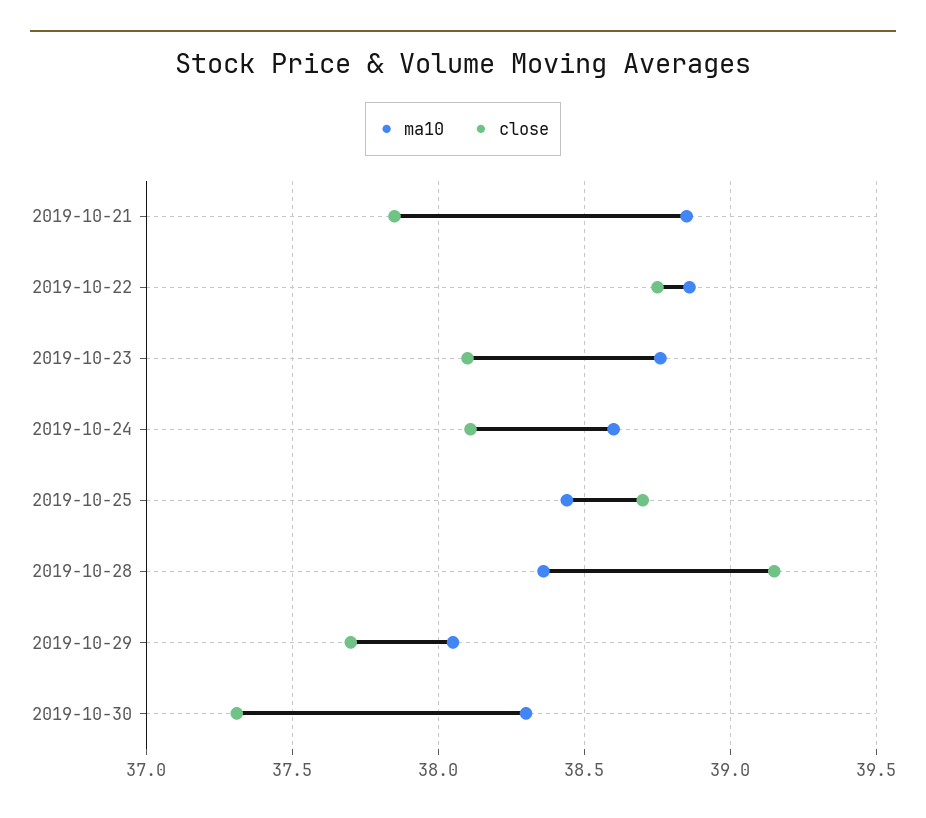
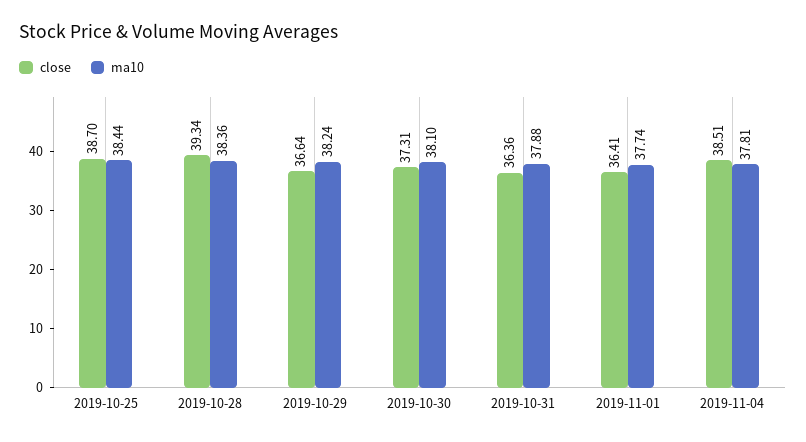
ma10, 2019-10-21: 38.85 -> none
close, 2019-10-21: 37.85 -> none
ma10, 2019-10-22: 38.85 -> none
close, 2019-10-22: 38.75 -> none
ma10, 2019-10-23: 38.75 -> none
close, 2019-10-23: 38.1 -> none
ma10, 2019-10-24: 38.6 -> none
close, 2019-10-24: 38.1 -> none
close, 2019-10-28: 39.15 -> 39.34
ma10, 2019-10-29: 38.05 -> 38.24
close, 2019-10-29: 37.7 -> 36.64
ma10, 2019-10-30: 38.3 -> 38.1
close, 2019-10-31: none -> 36.36
ma10, 2019-10-31: none -> 37.88
close, 2019-11-01: none -> 36.41
ma10, 2019-11-01: none -> 37.74
close, 2019-11-04: none -> 38.51
ma10, 2019-11-04: none -> 37.81

